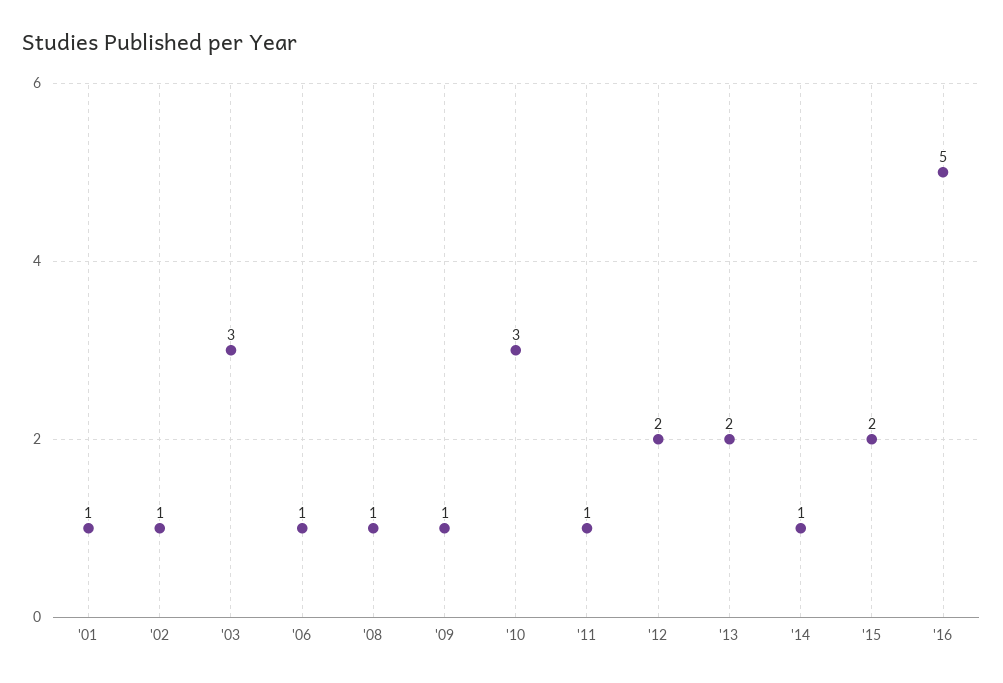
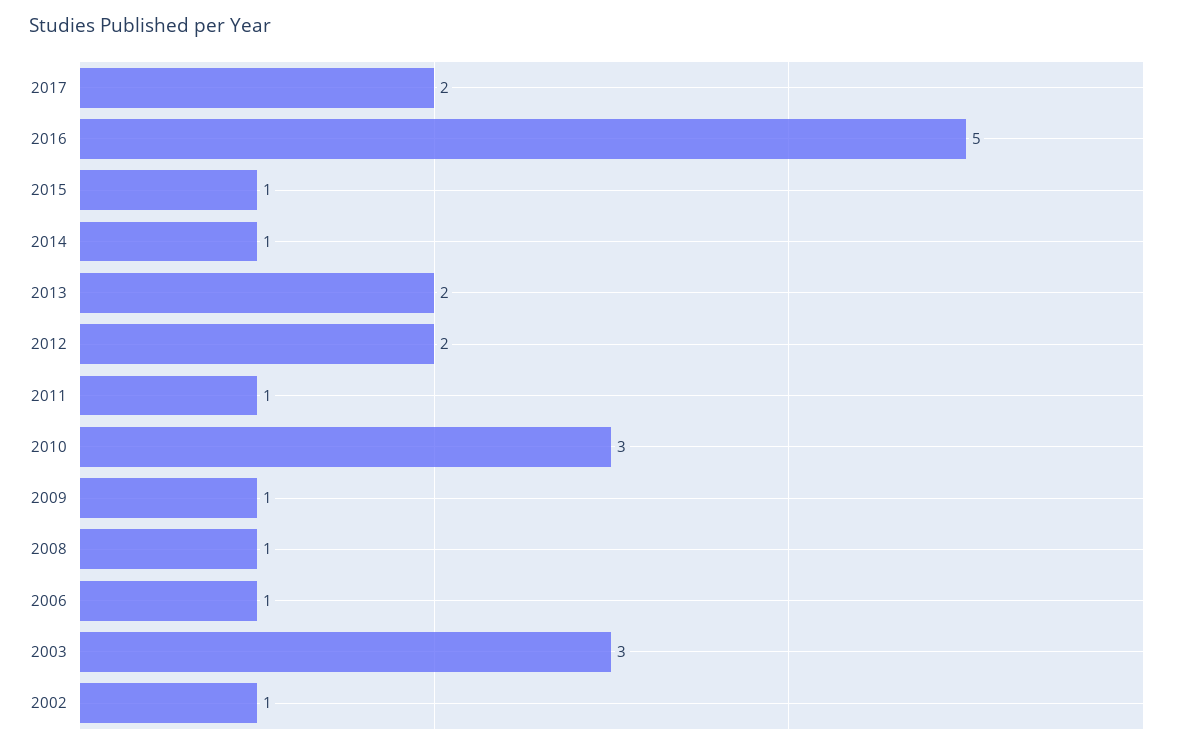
'01: 1 -> none
'15: 2 -> 1
2017: none -> 2

